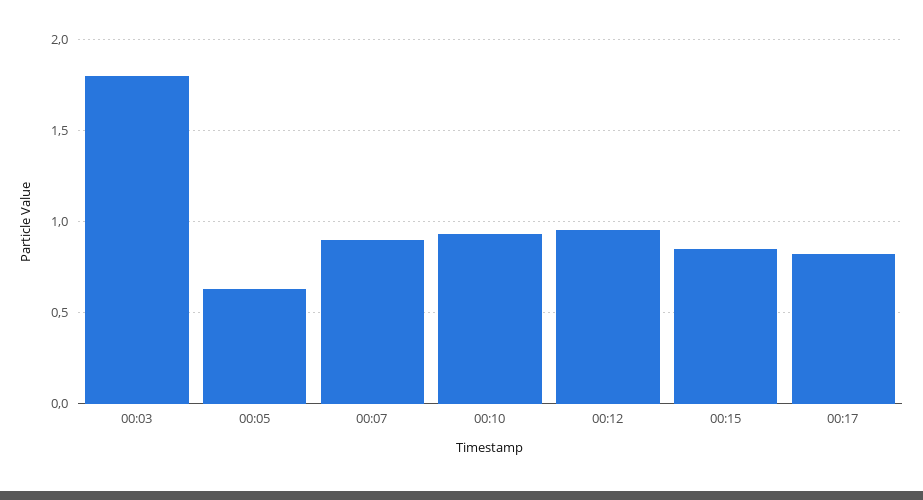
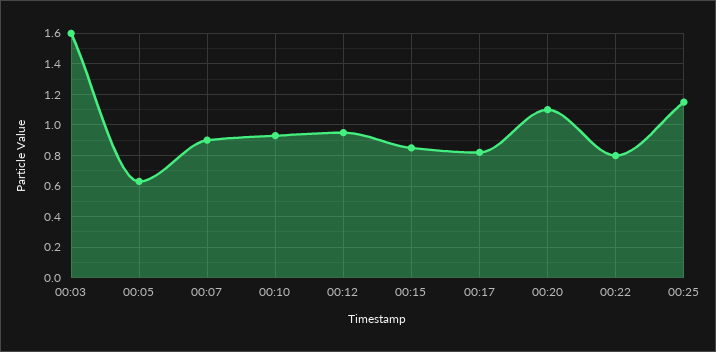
00:03: 1.8 -> 1.6
00:20: none -> 1.1
00:22: none -> 0.8
00:25: none -> 1.15

